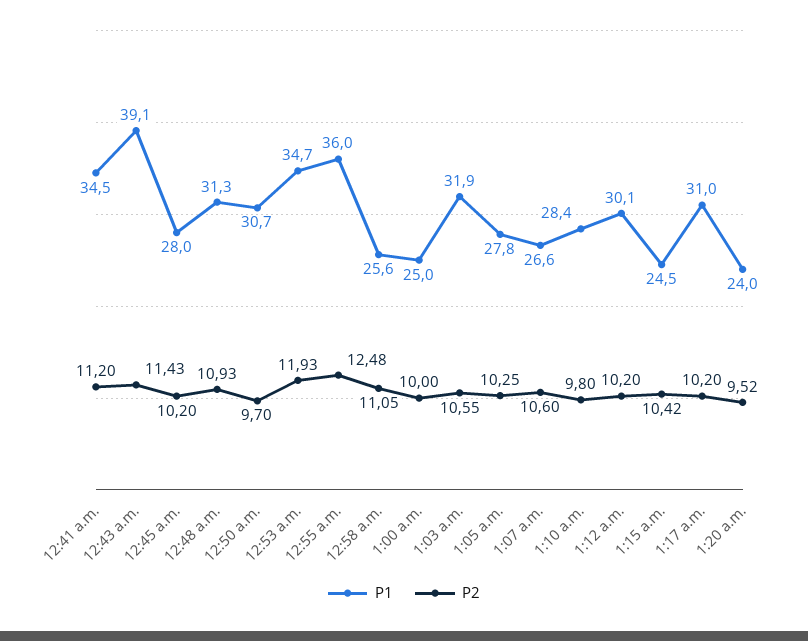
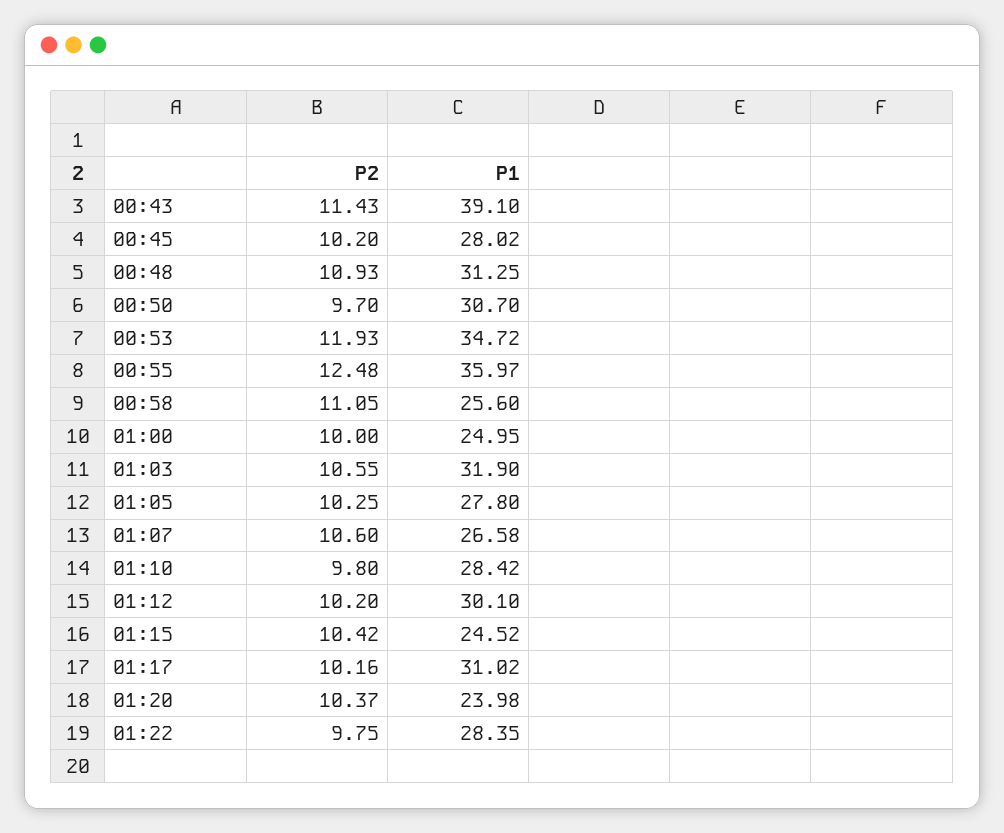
P1, 12:41 a.m.: 34.5 -> none
P2, 12:41 a.m.: 11.2 -> none
P2, 1:17 a.m.: 10.2 -> 10.16
P2, 1:20 a.m.: 9.52 -> 10.37
P2, 01:22: none -> 9.75
P1, 01:22: none -> 28.35

